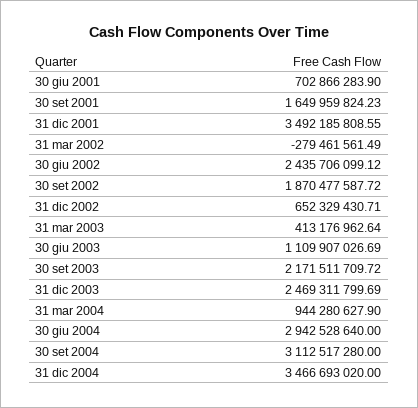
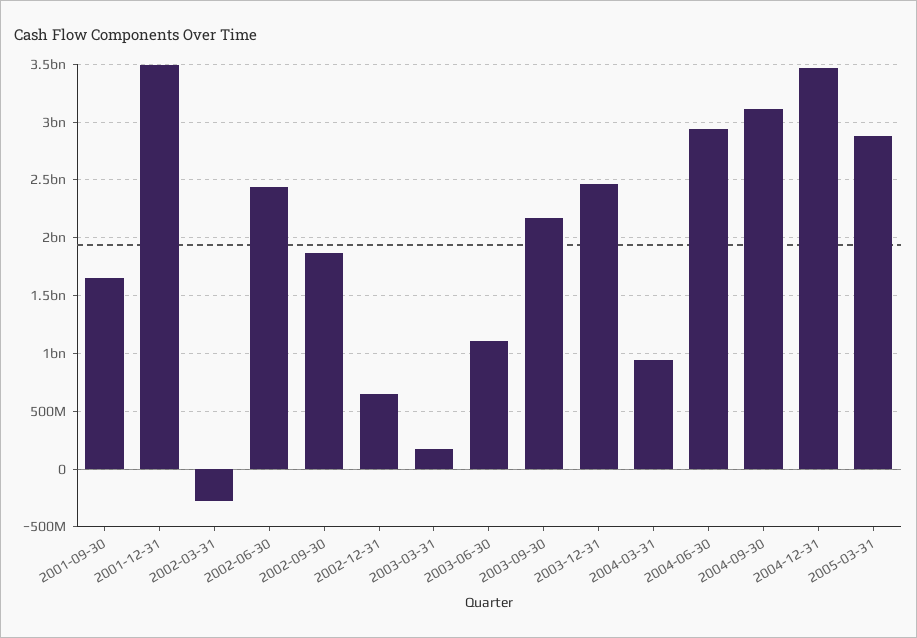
30 giu 2001: 702866283.9 -> none
31 mar 2003: 413176962.64 -> 200000000
2005-03-31: none -> 2900000000

